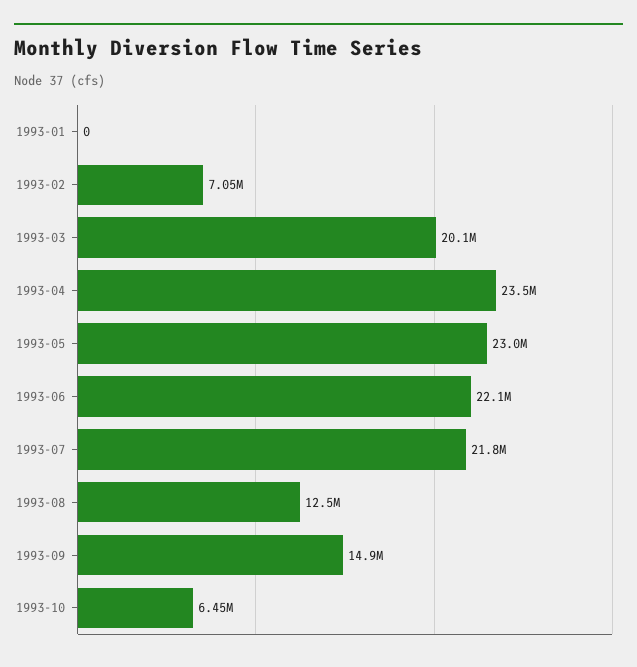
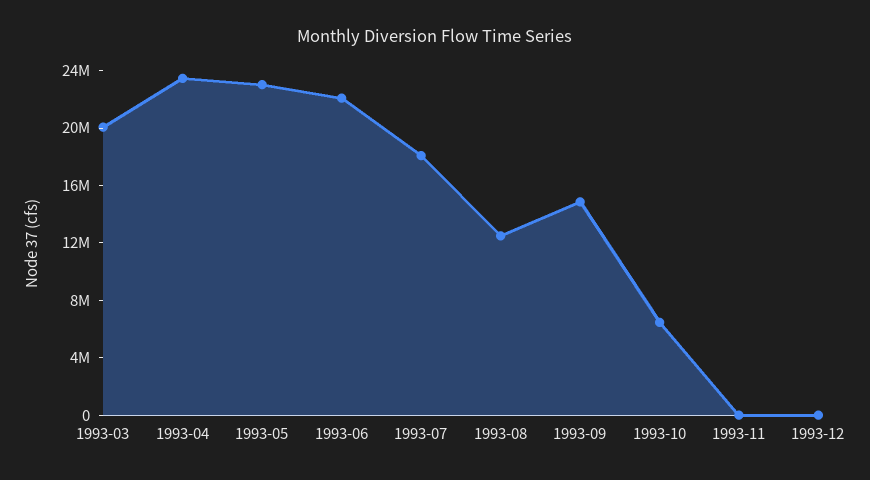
1993-01: 0 -> none
1993-02: 7050000 -> none
1993-07: 21800000 -> 18000000
1993-11: none -> 0
1993-12: none -> 0

